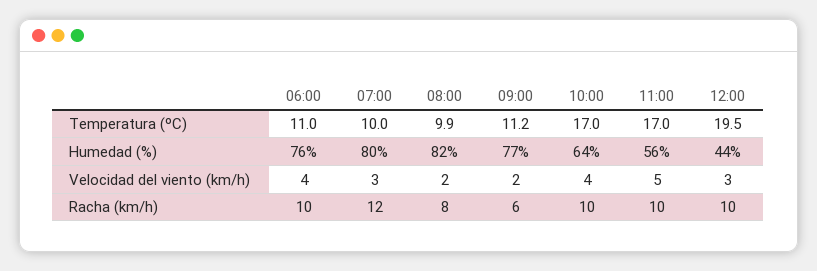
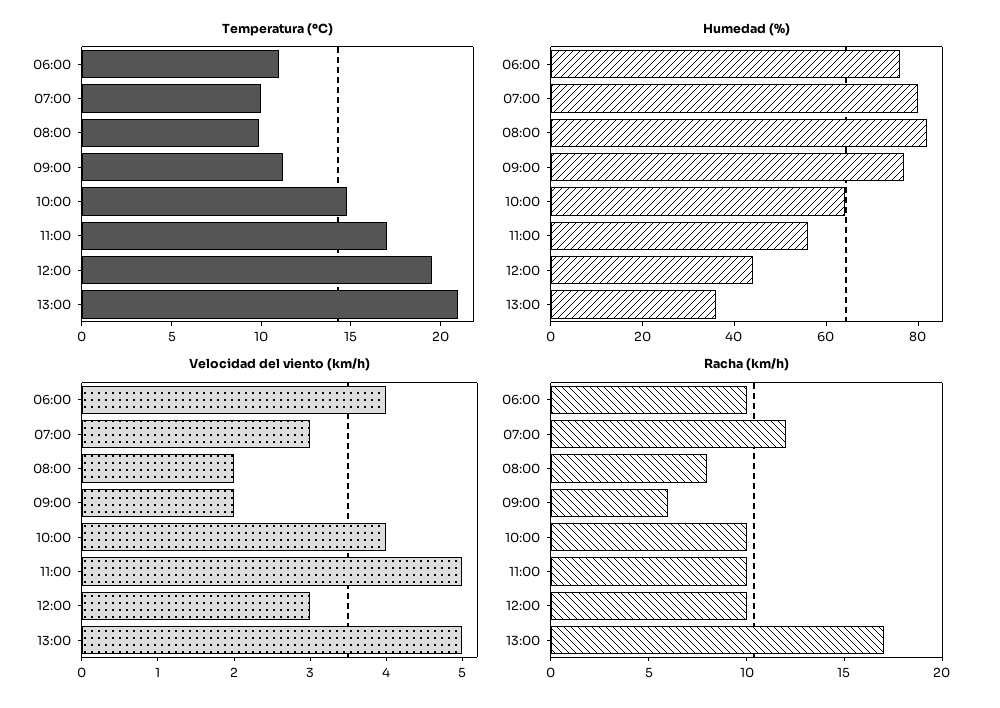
Temperatura (ºC), 10:00: 17 -> 15
Temperatura (ºC), 13:00: none -> 21
Humedad (%), 13:00: none -> 35
Velocidad del viento (km/h), 13:00: none -> 5
Racha (km/h), 13:00: none -> 17

